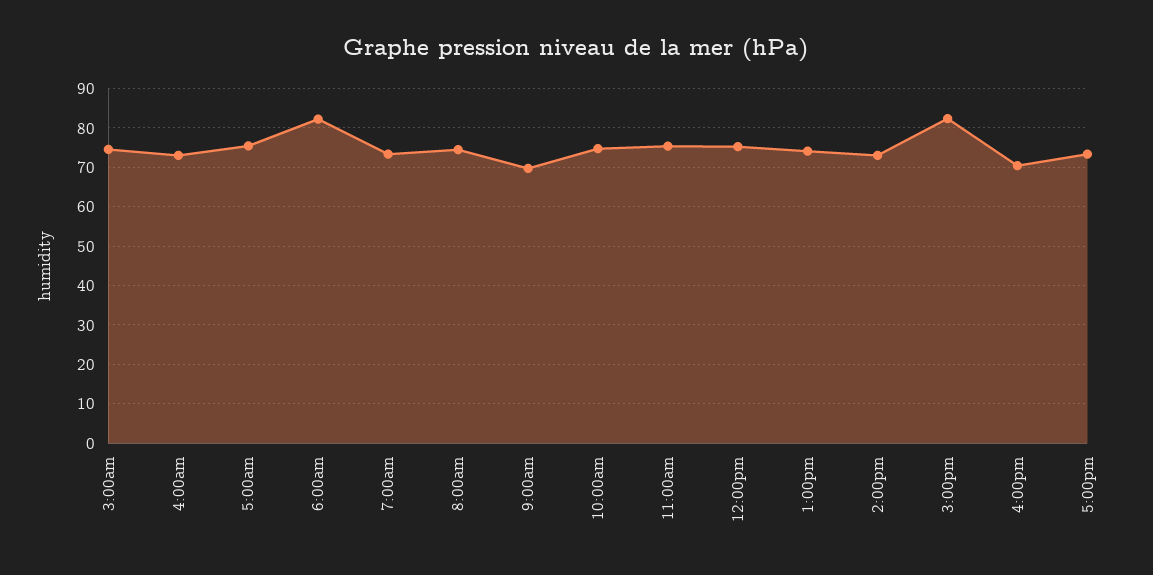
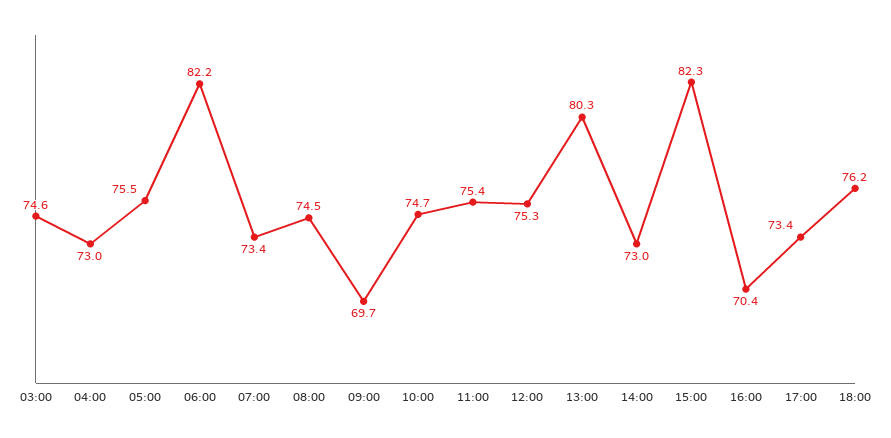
1:00pm: 74 -> 80.3
18:00: none -> 76.2

